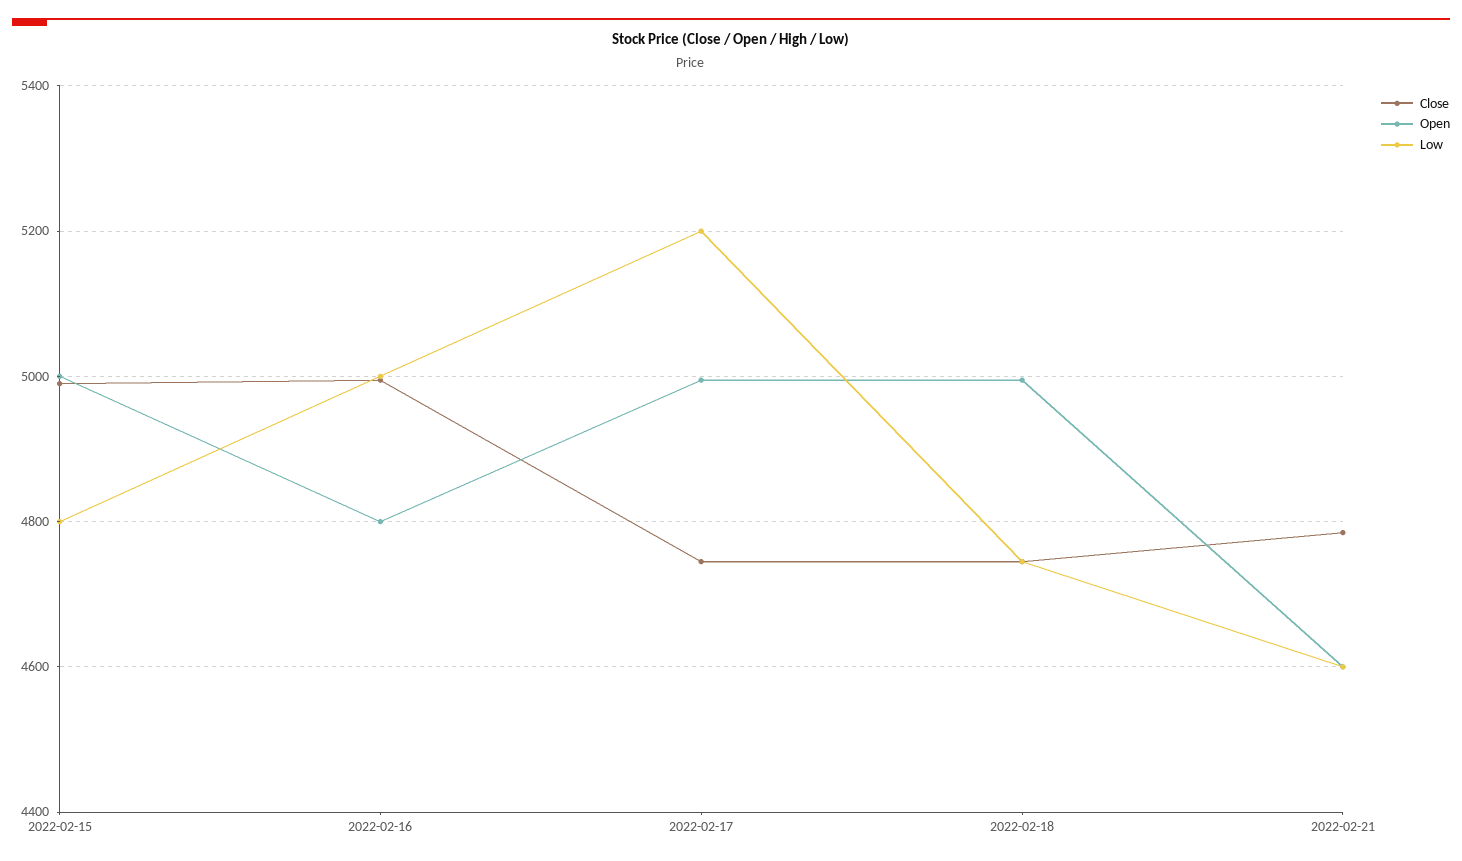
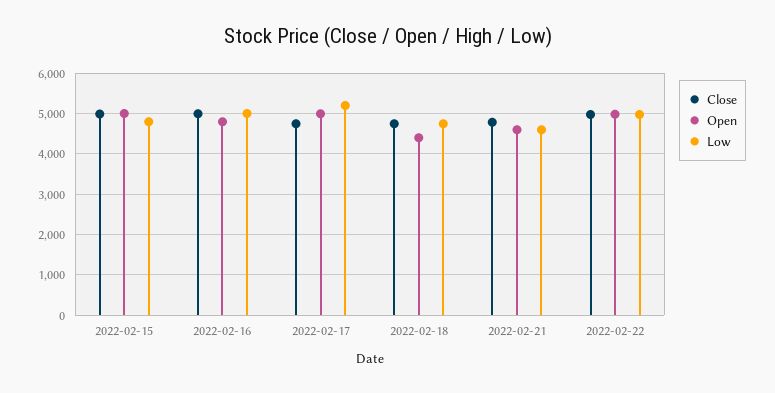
Open, 2022-02-18: 5000 -> 4400
Close, 2022-02-22: none -> 5000
Open, 2022-02-22: none -> 5000
Low, 2022-02-22: none -> 5000

